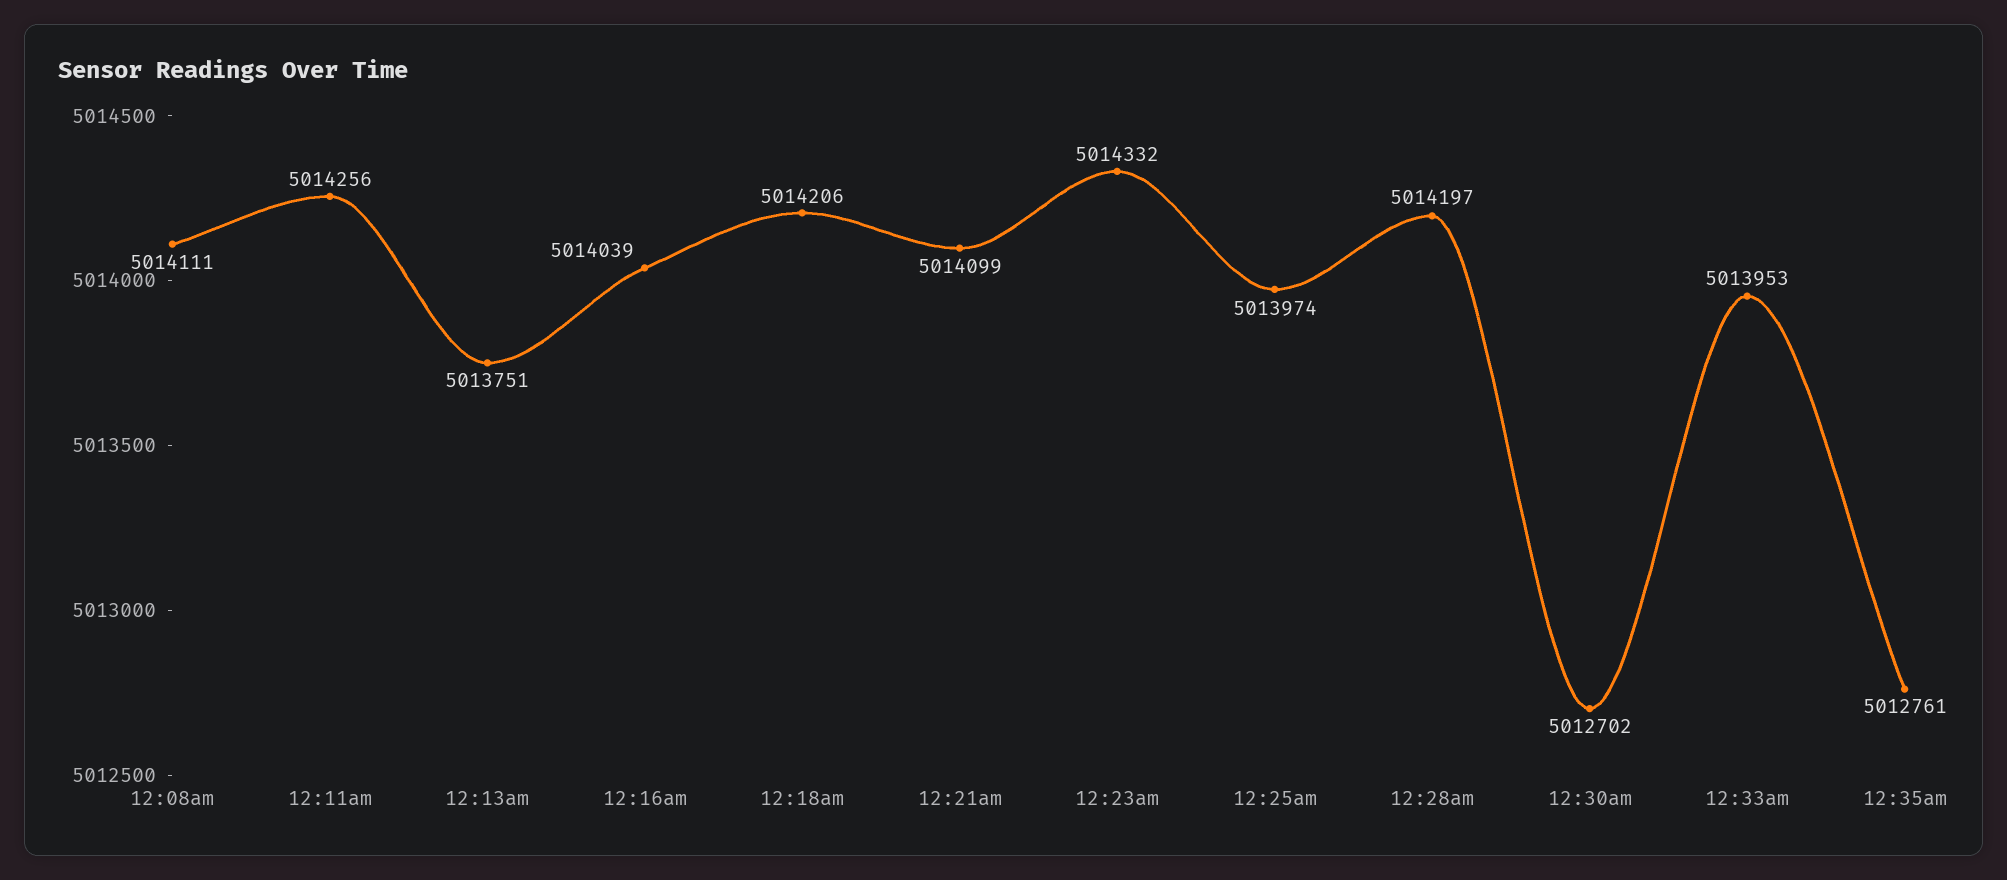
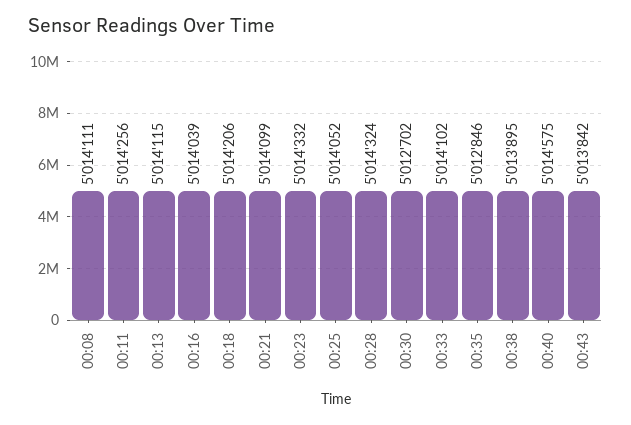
12:13am: 5013751 -> 5014115
12:25am: 5013974 -> 5014052
12:28am: 5014197 -> 5014324
12:33am: 5013953 -> 5014102
12:35am: 5012761 -> 5012846
00:38: none -> 5013895
00:40: none -> 5014575
00:43: none -> 5013842

